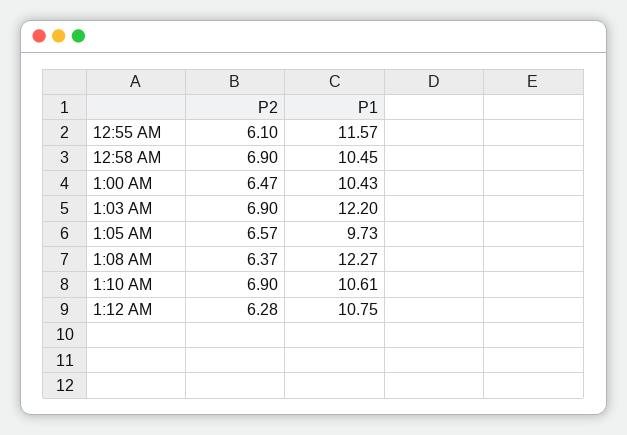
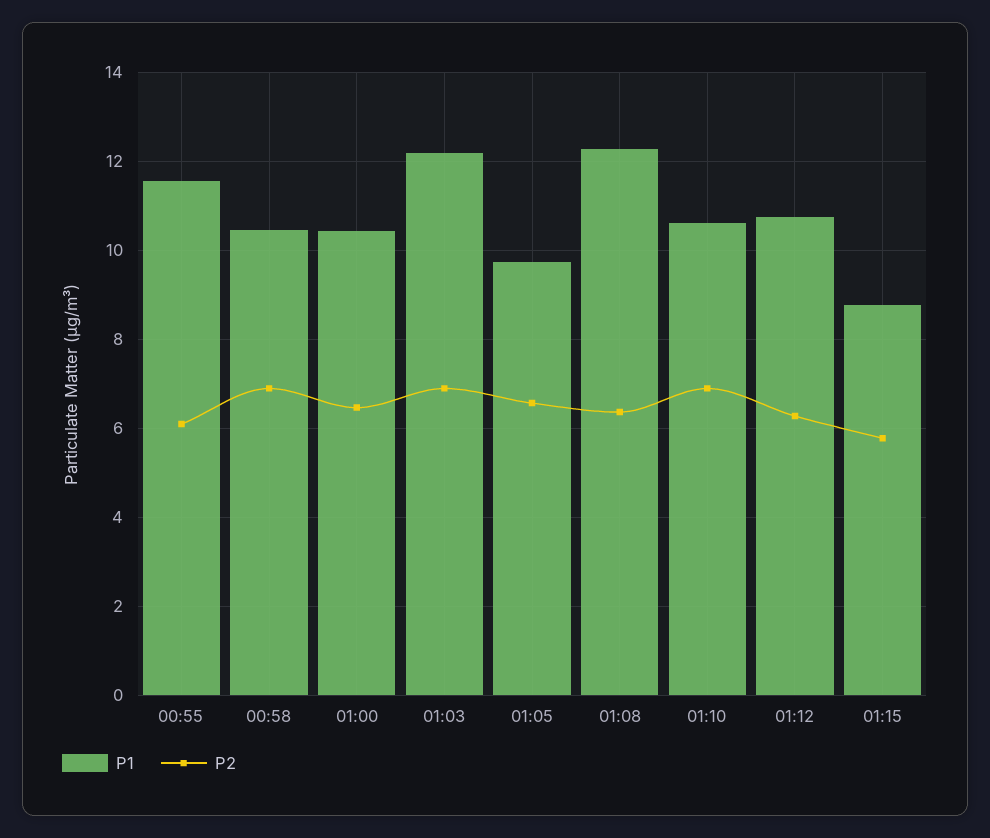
P1, 01:15: none -> 8.8
P2, 01:15: none -> 5.8

